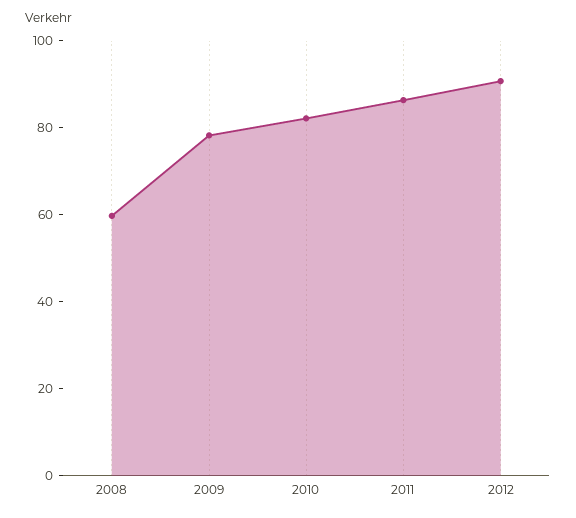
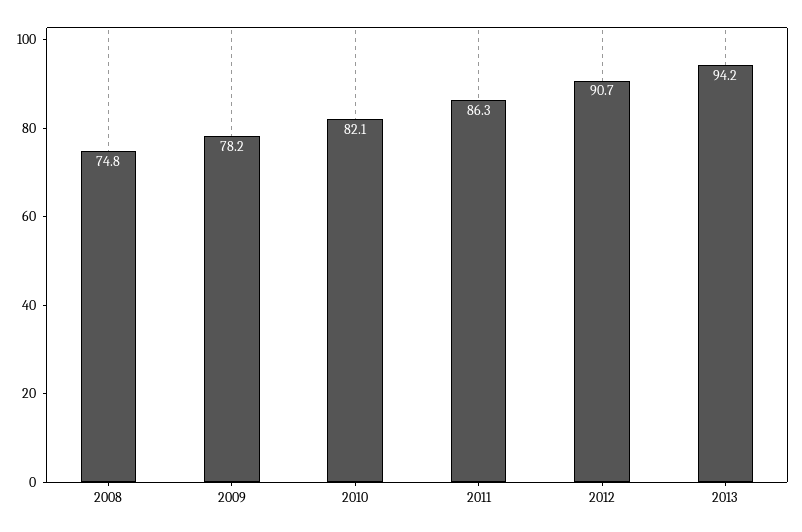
2008: 60 -> 74.8
2013: none -> 94.2

